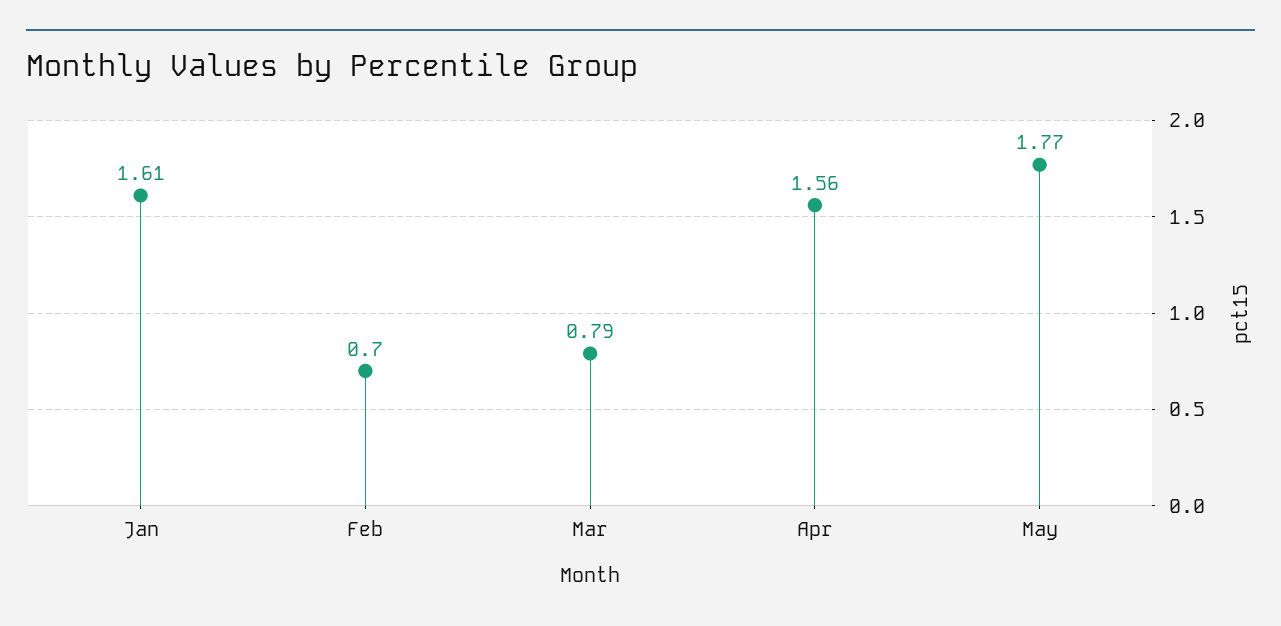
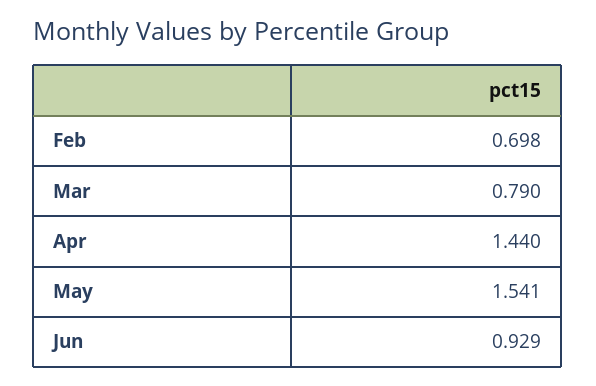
Jan: 1.61 -> none
Apr: 1.56 -> 1.44
May: 1.77 -> 1.541
Jun: none -> 0.929

